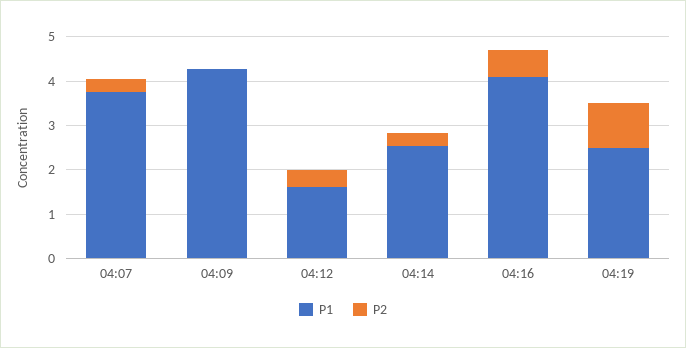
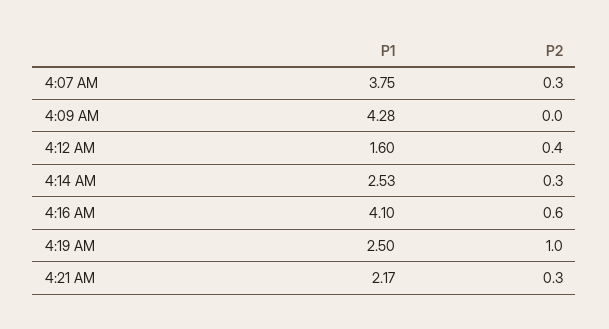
P1, 4:21 AM: none -> 2.17
P2, 4:21 AM: none -> 0.3

